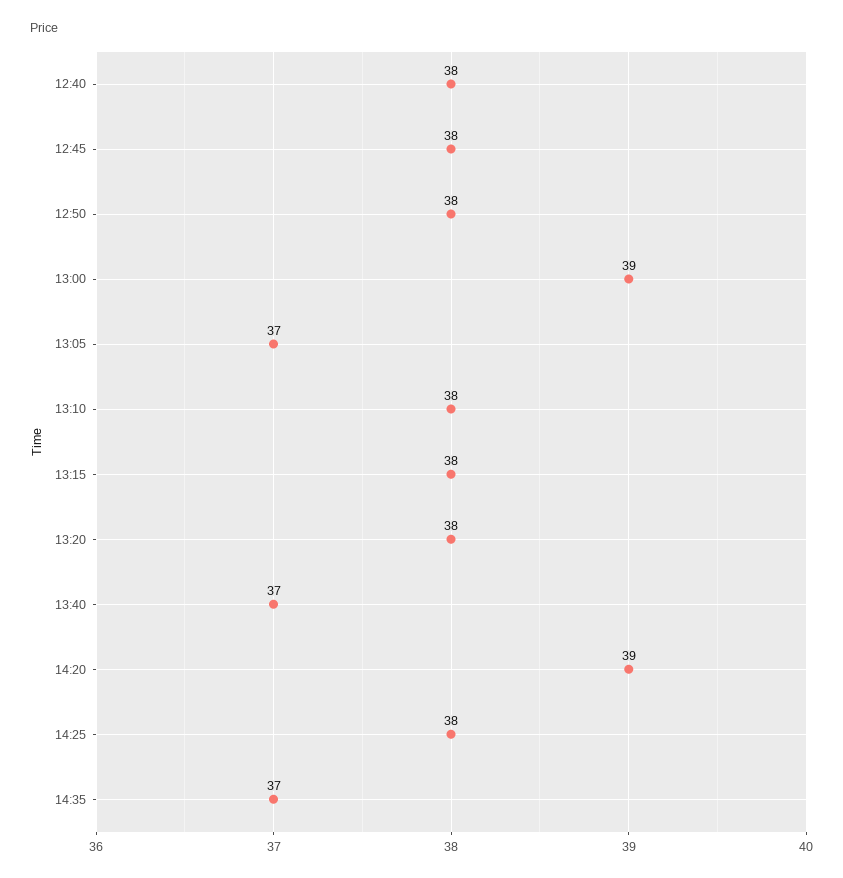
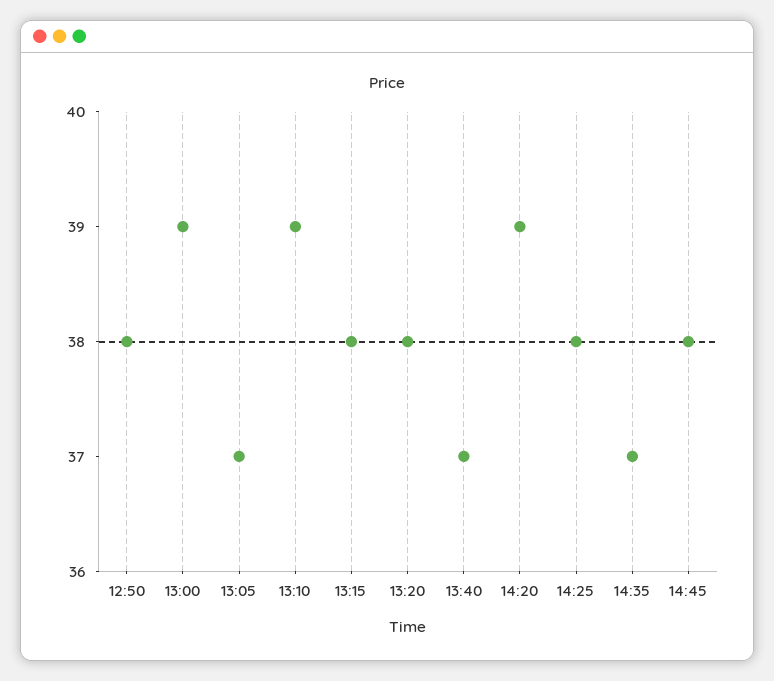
12:40: 38 -> none
12:45: 38 -> none
13:10: 38 -> 39
14:45: none -> 38

